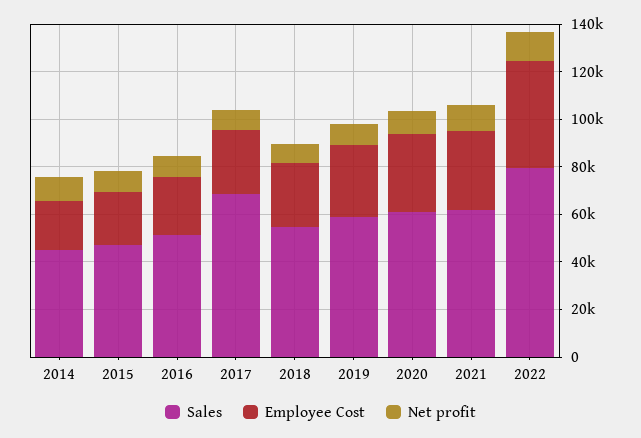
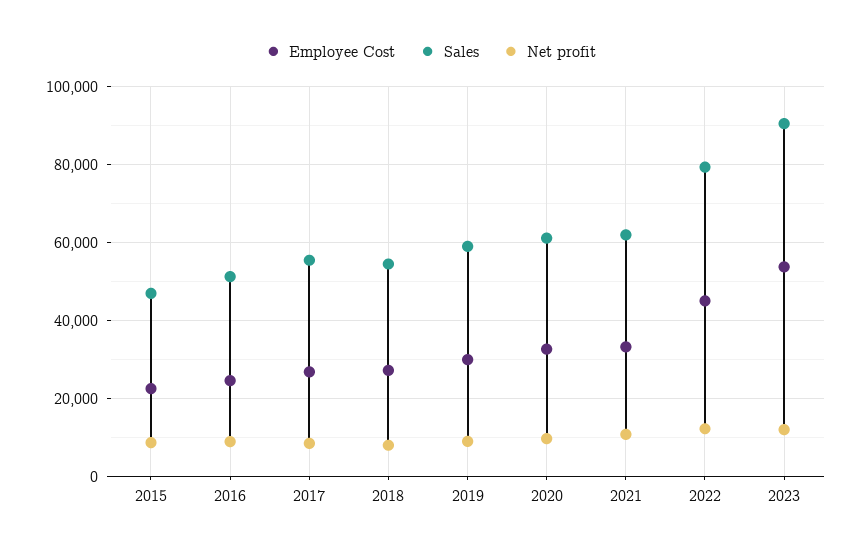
Sales, 2014: 45000 -> none
Employee Cost, 2014: 20000 -> none
Net profit, 2014: 10000 -> none
Sales, 2017: 70000 -> 56000
Employee Cost, 2023: none -> 54000
Sales, 2023: none -> 90000
Net profit, 2023: none -> 12000

